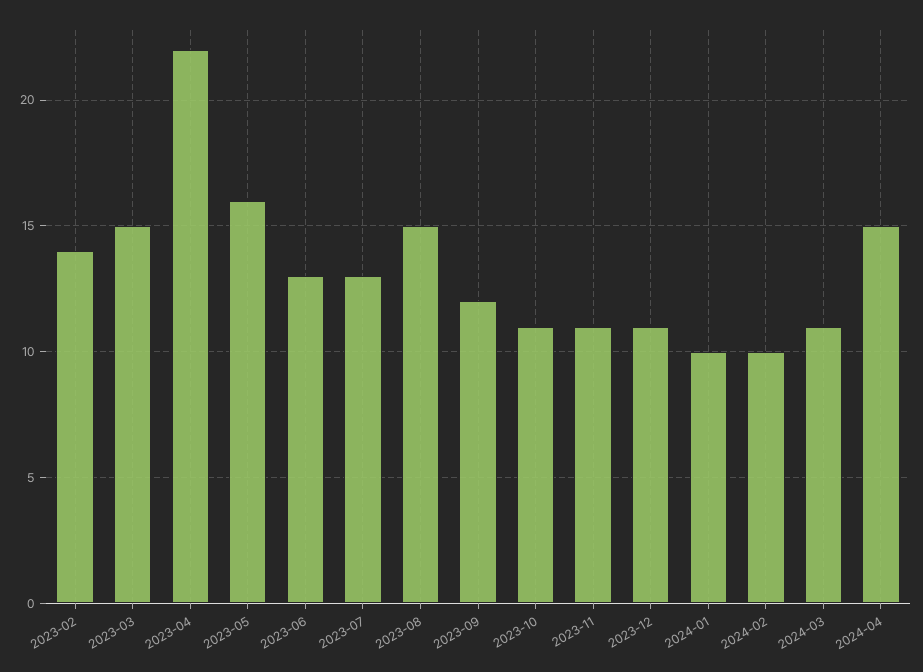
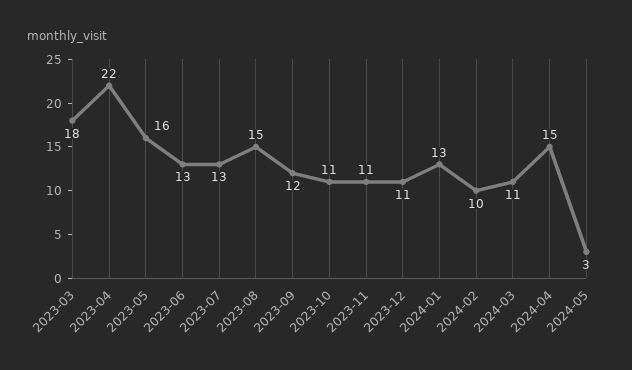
2023-02: 14 -> none
2023-03: 15 -> 18
2024-01: 10 -> 13
2024-05: none -> 3

